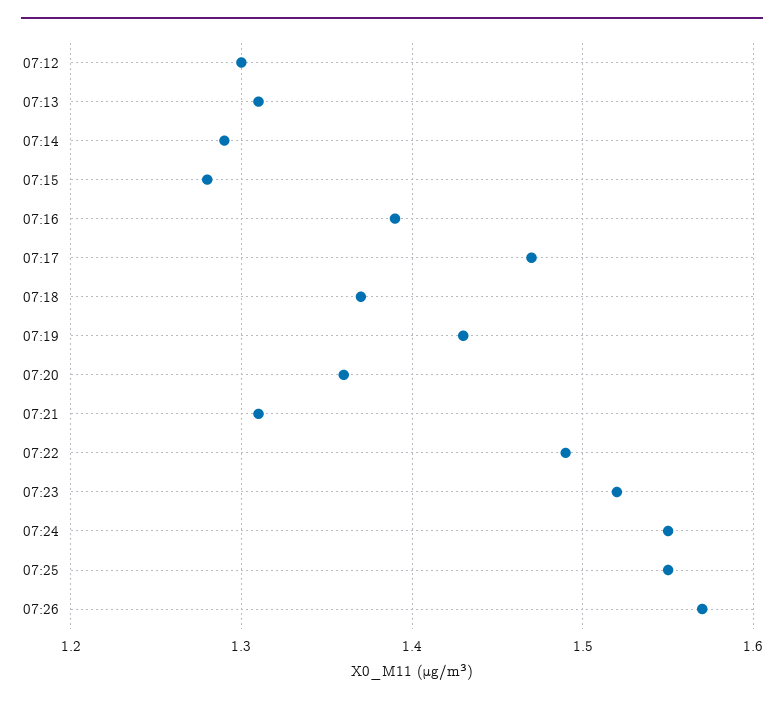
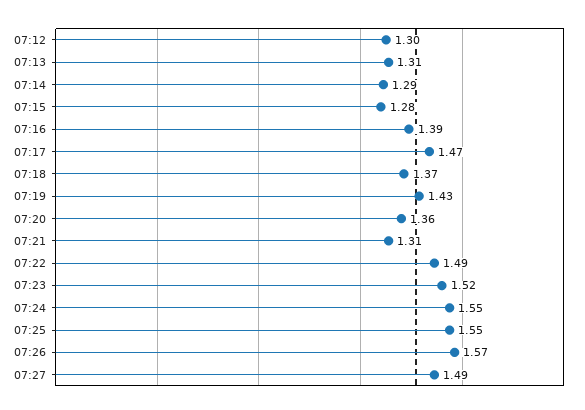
07:27: none -> 1.49

